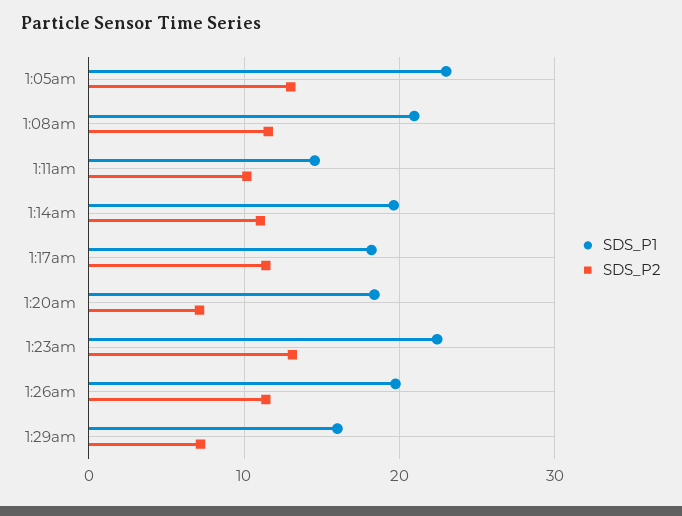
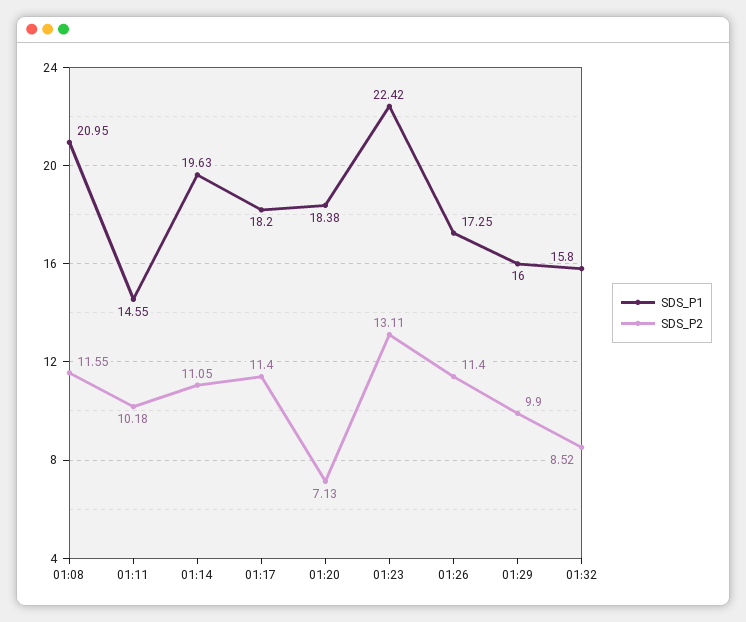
SDS_P1, 1:05am: 23 -> none
SDS_P2, 1:05am: 13 -> none
SDS_P1, 1:26am: 20 -> 17.25
SDS_P2, 1:29am: 7 -> 9.9
SDS_P1, 01:32: none -> 15.8
SDS_P2, 01:32: none -> 8.52

